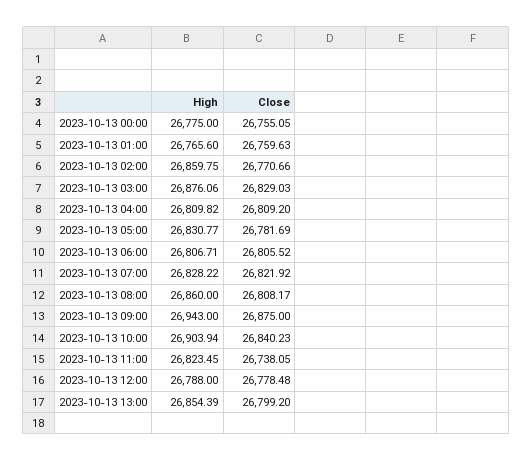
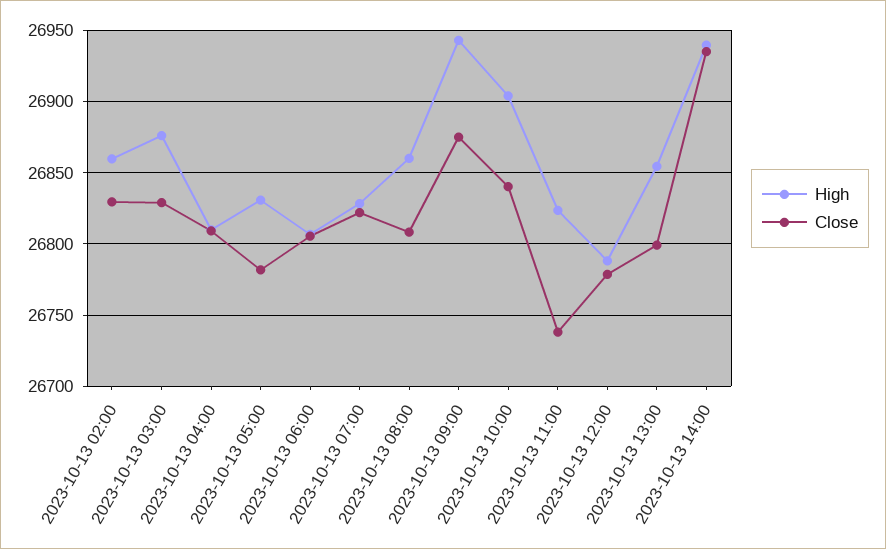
High, 2023-10-13 00:00: 26775 -> none
Close, 2023-10-13 00:00: 26755.05 -> none
High, 2023-10-13 01:00: 26765.6 -> none
Close, 2023-10-13 01:00: 26759.63 -> none
Close, 2023-10-13 02:00: 26770.66 -> 26830
High, 2023-10-13 14:00: none -> 26940
Close, 2023-10-13 14:00: none -> 26935

